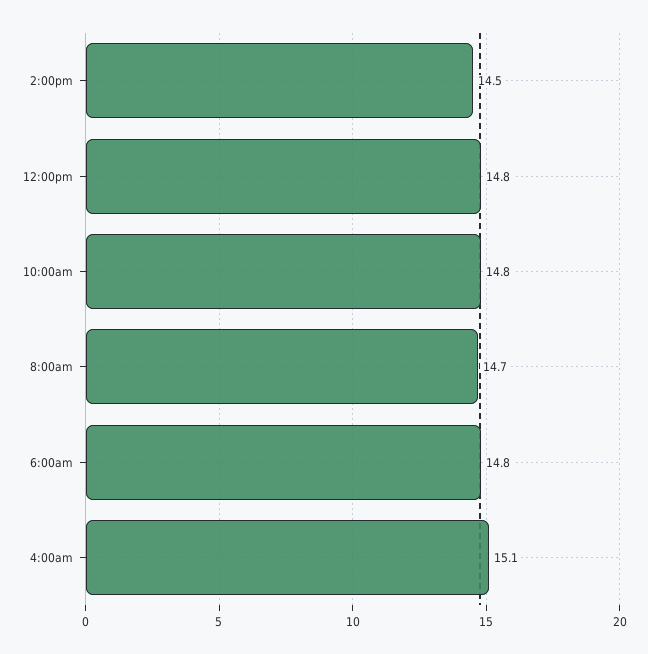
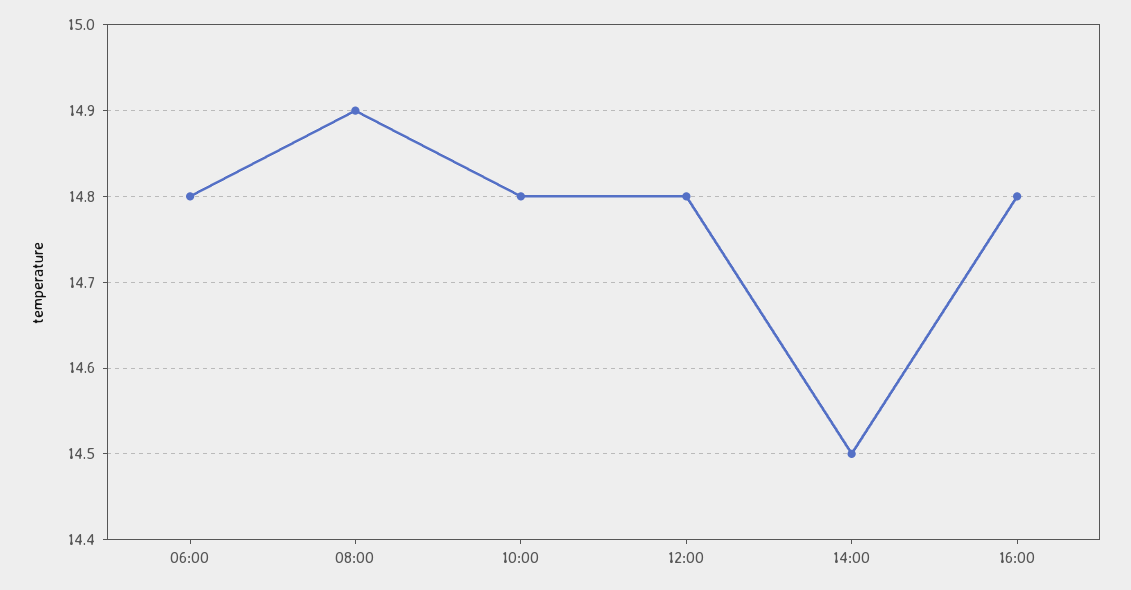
8:00am: 14.7 -> 14.9
4:00am: 15.1 -> none
16:00: none -> 14.8

